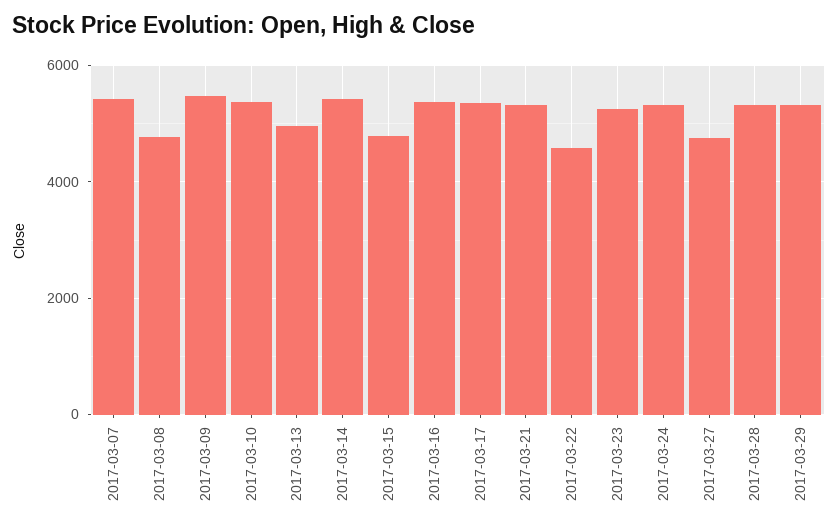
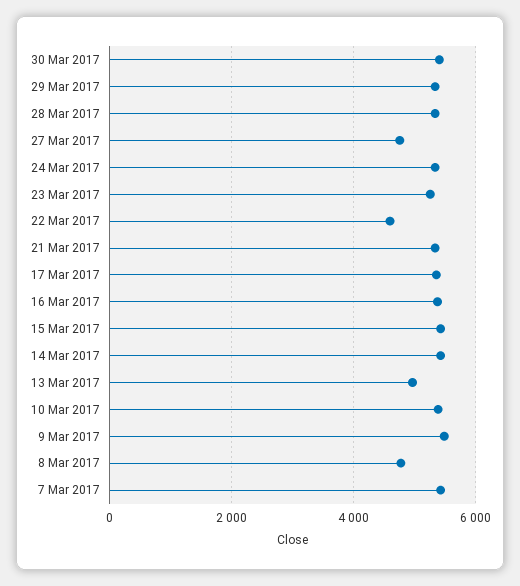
2017-03-15: 4800 -> 5400
30 Mar 2017: none -> 5400

